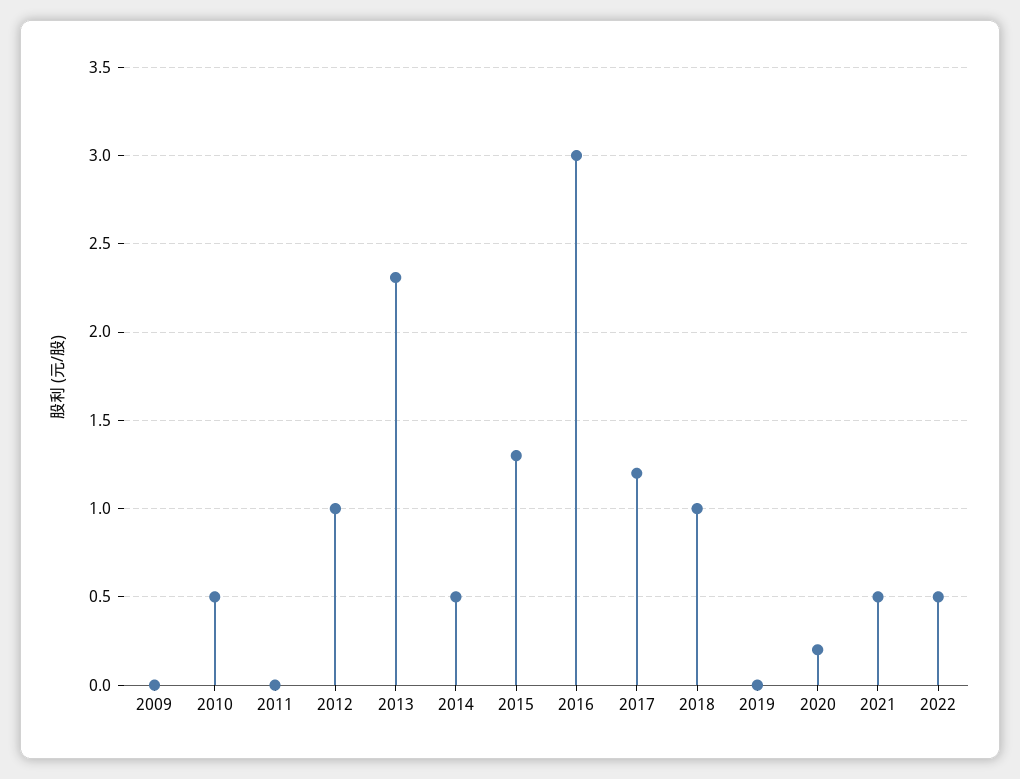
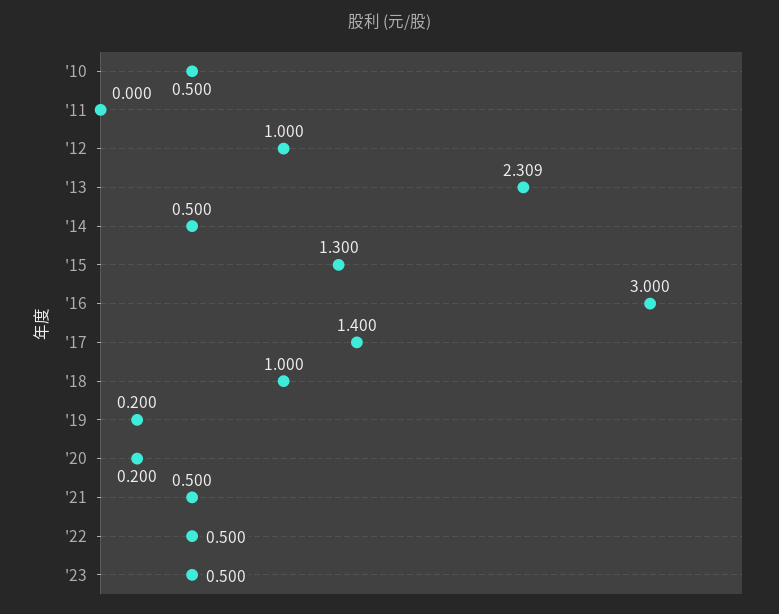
2009: 0 -> none
2017: 1.2 -> 1.4
2019: 0 -> 0.2
'23: none -> 0.5

